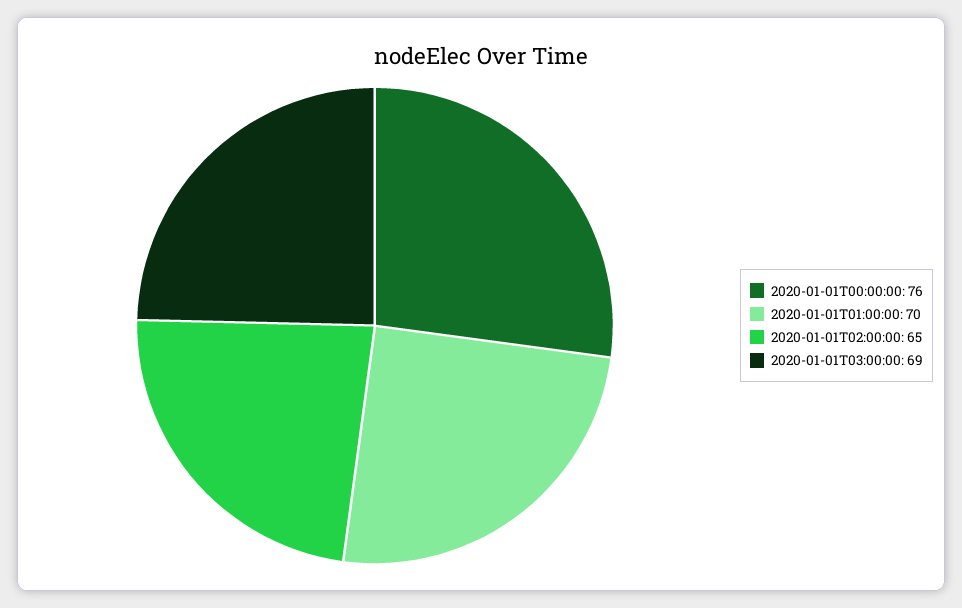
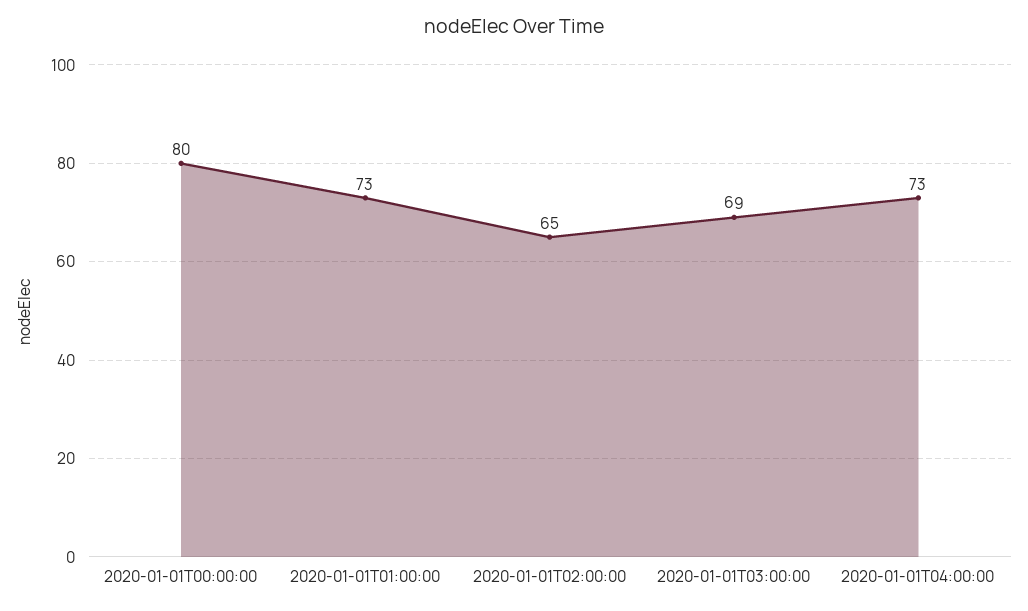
2020-01-01T00:00:00: 76 -> 80
2020-01-01T01:00:00: 70 -> 73
2020-01-01T04:00:00: none -> 73

